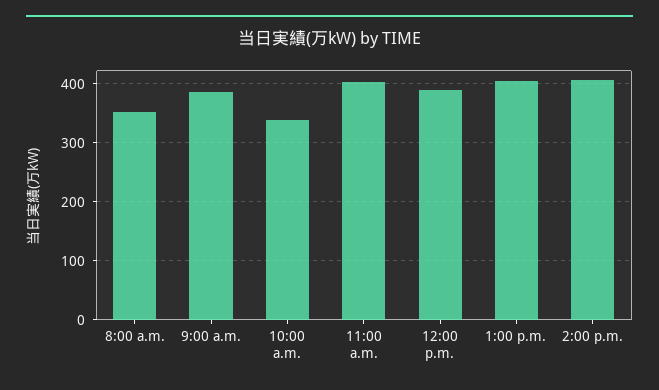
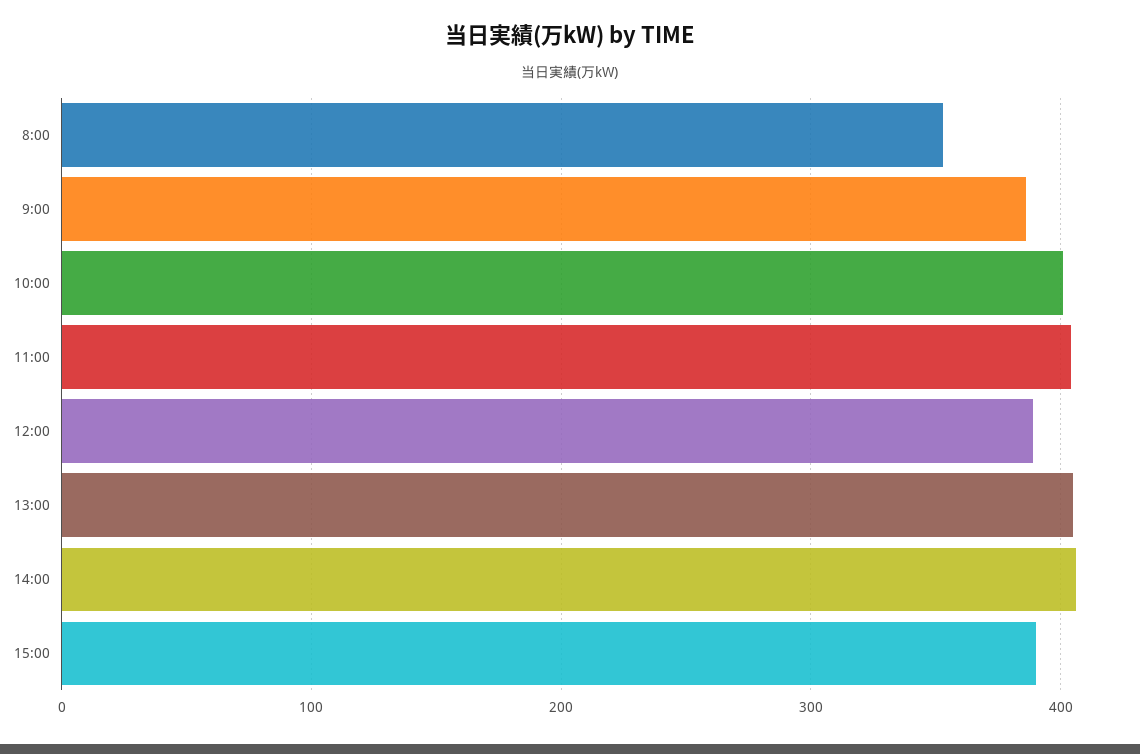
10:00 a.m.: 340 -> 400
15:00: none -> 390

